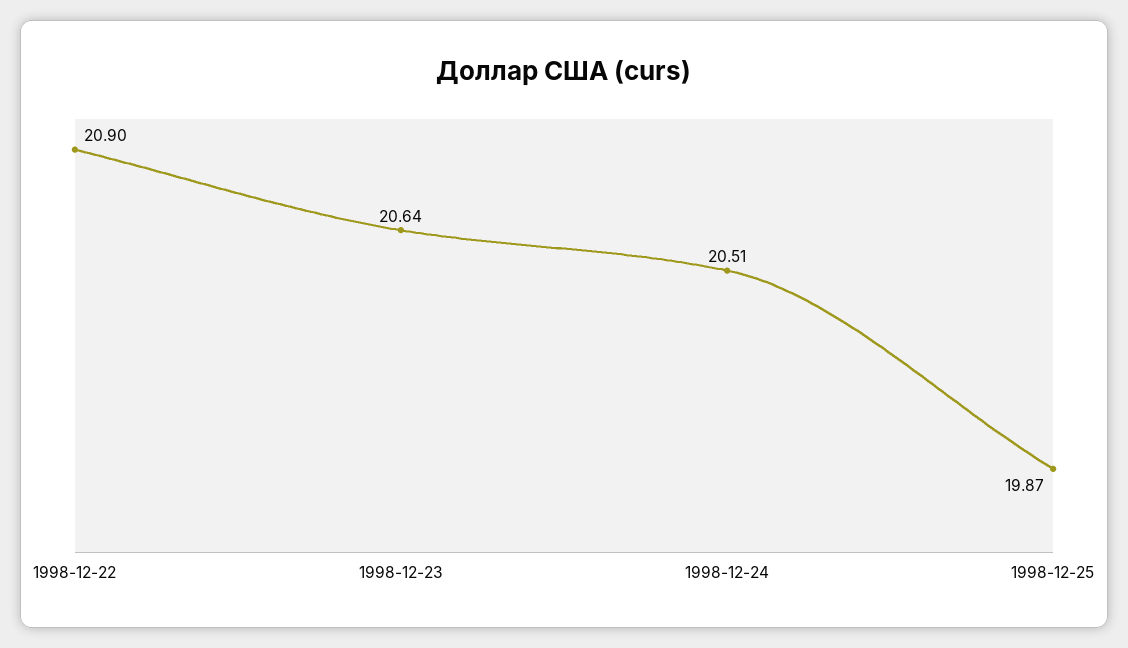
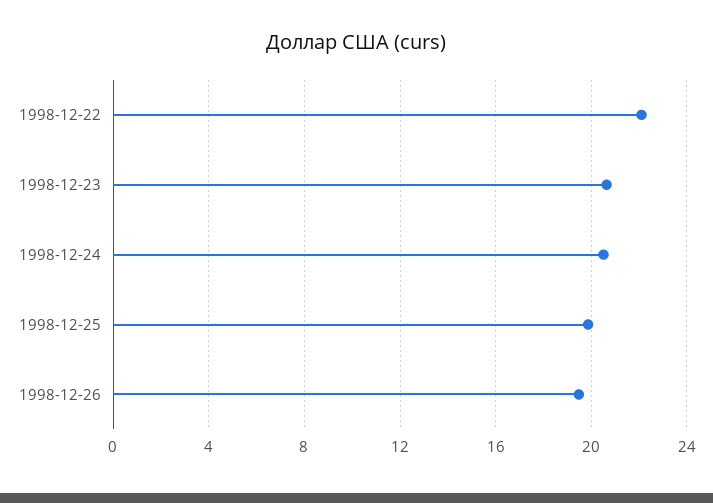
1998-12-22: 20.9 -> 22
1998-12-26: none -> 19.5

